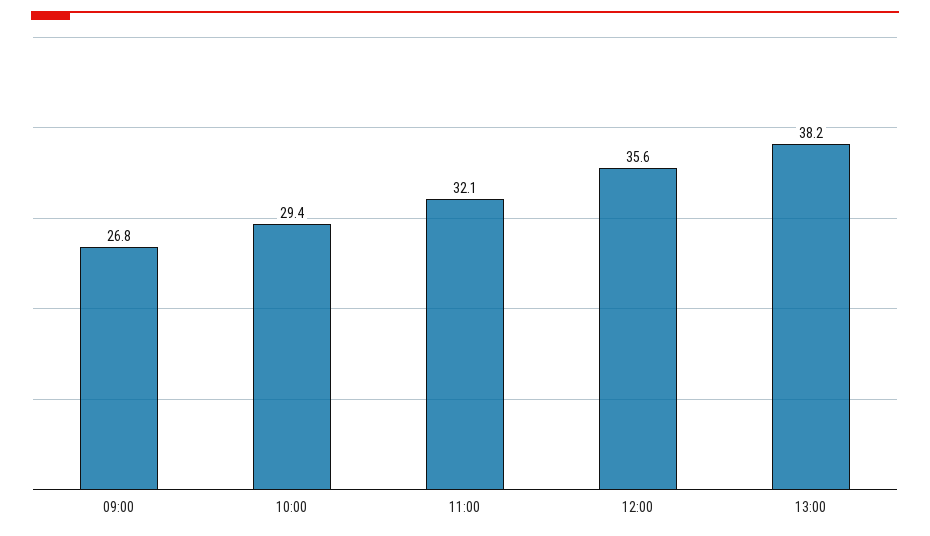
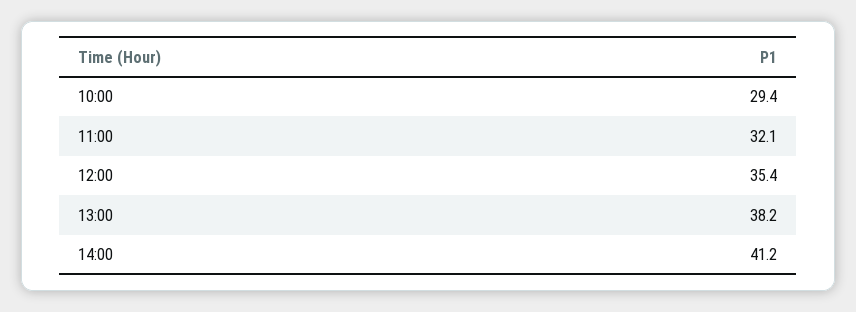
09:00: 26.8 -> none
12:00: 35.6 -> 35.4
14:00: none -> 41.2

